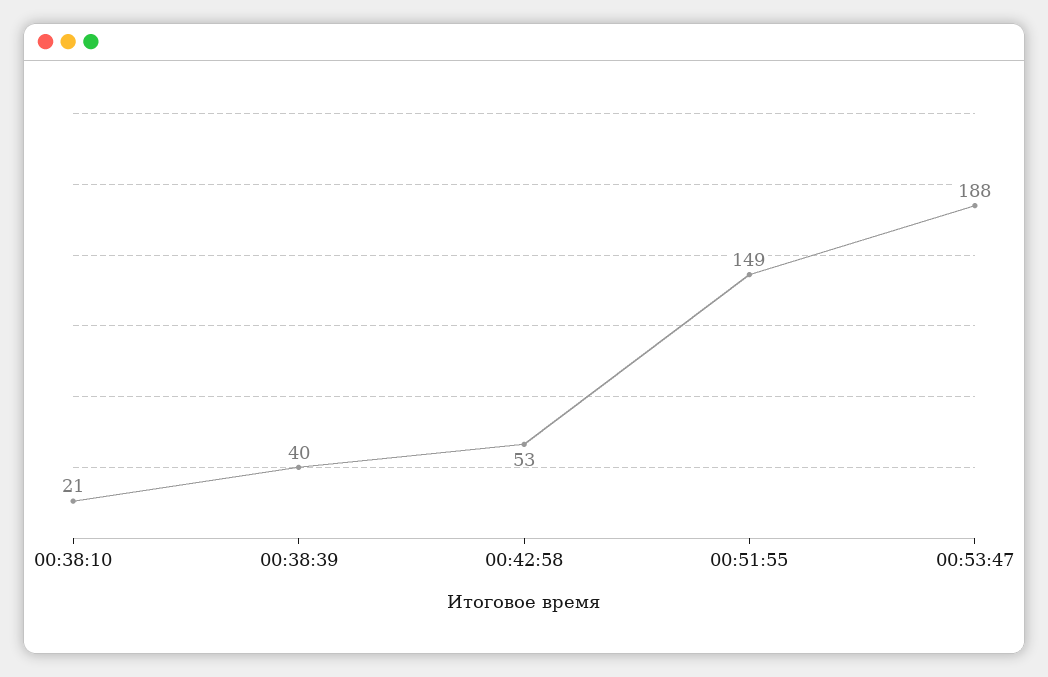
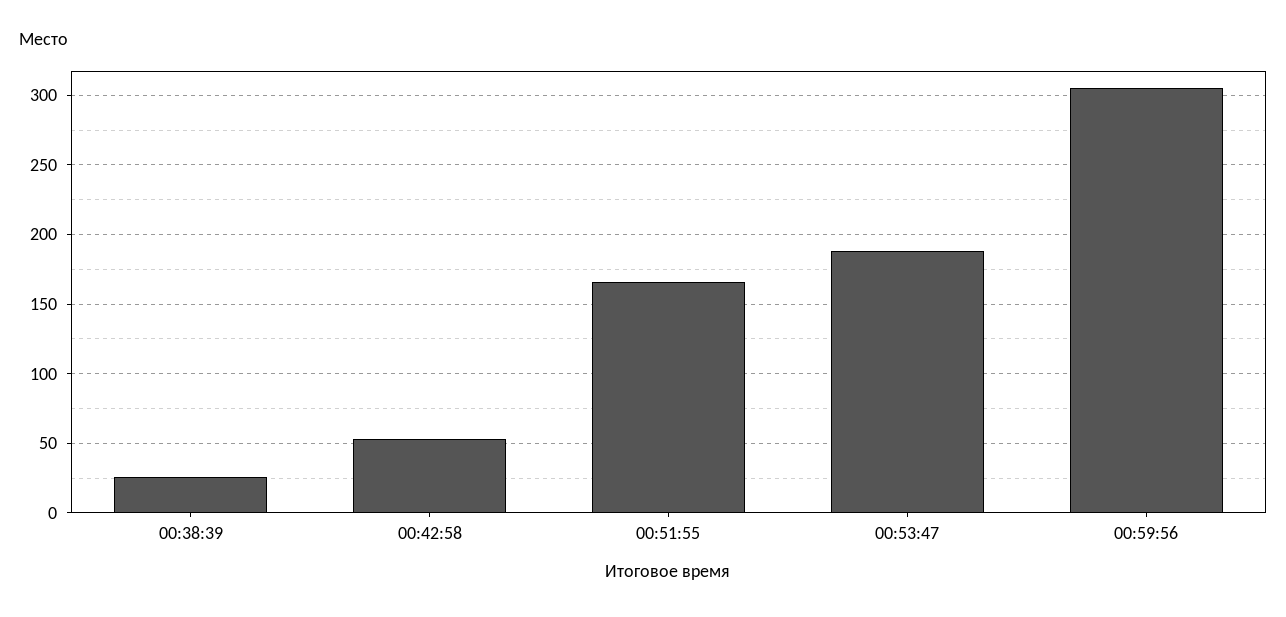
00:38:10: 21 -> none
00:38:39: 40 -> 25
00:51:55: 149 -> 165
00:59:56: none -> 305

